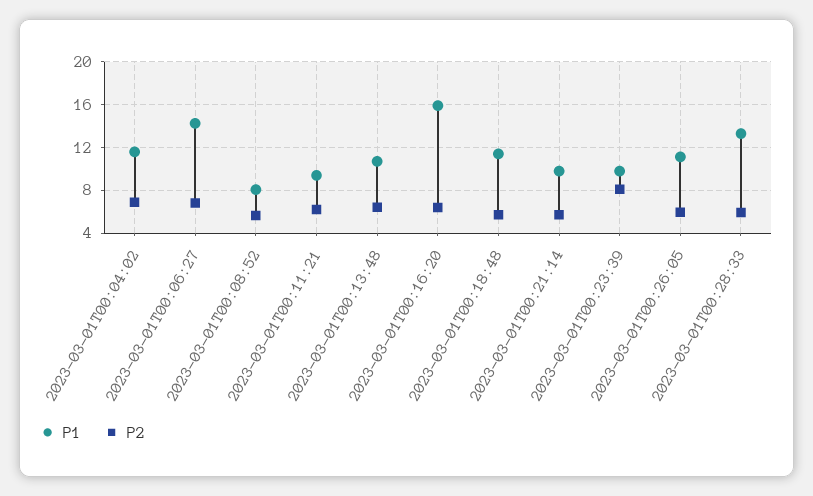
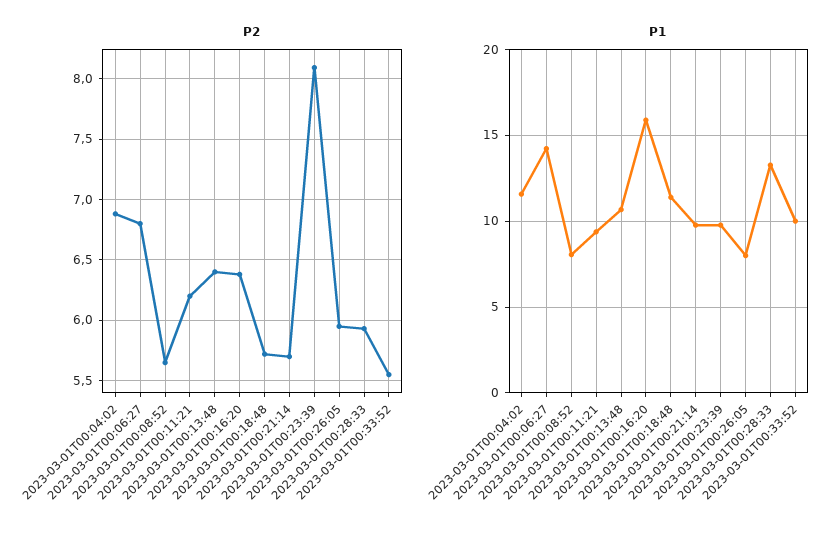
P1, 2023-03-01T00:26:05: 11 -> 8
P2, 2023-03-01T00:33:52: none -> 5.55
P1, 2023-03-01T00:33:52: none -> 10

